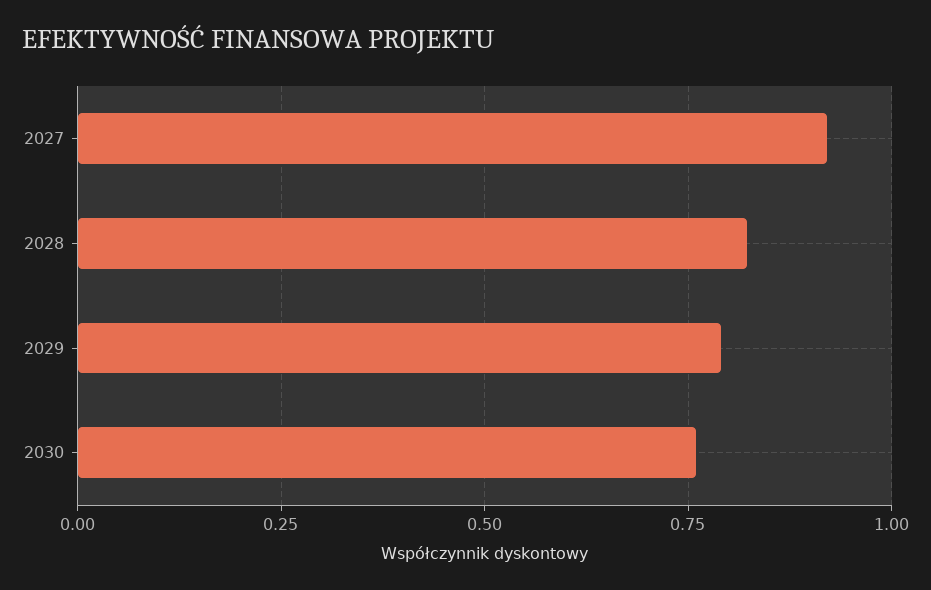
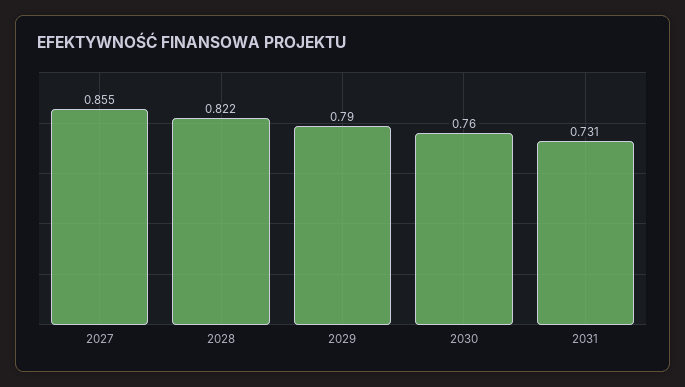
2027: 0.925 -> 0.855
2031: none -> 0.731

